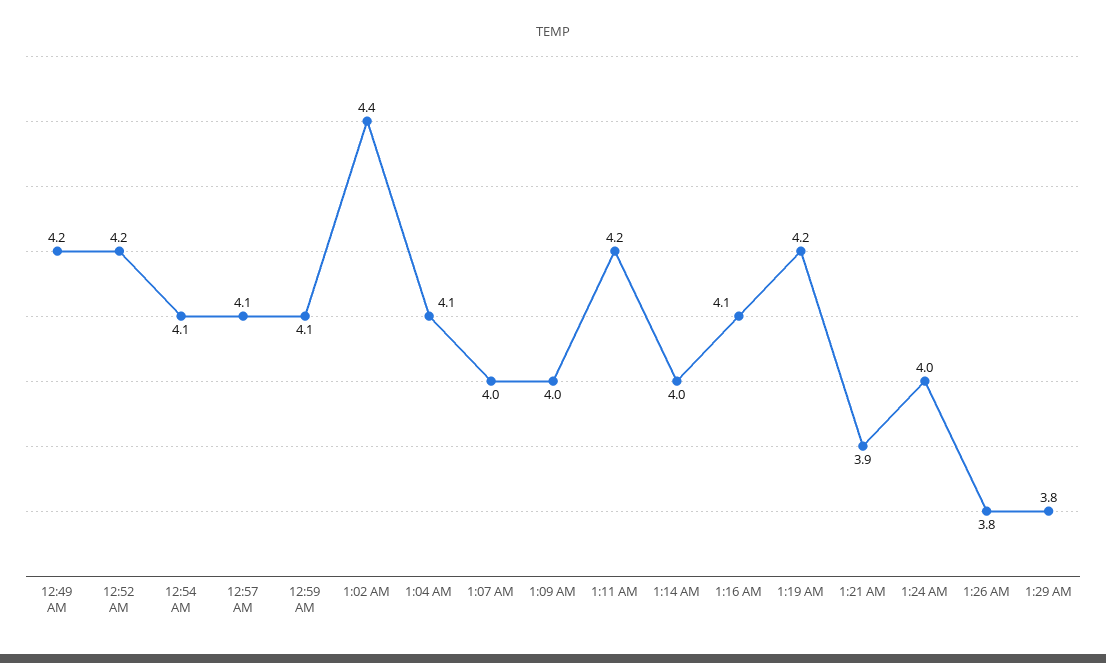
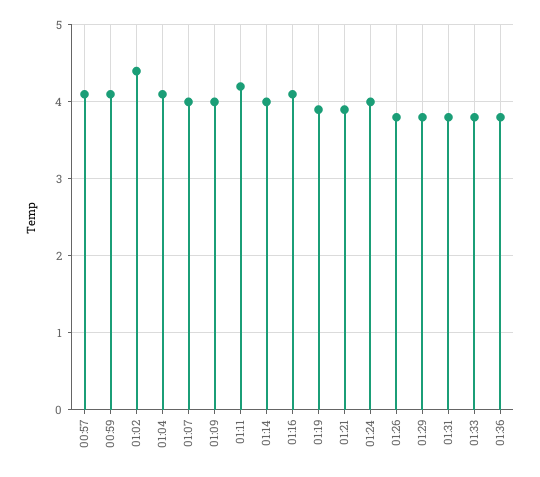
12:49 AM: 4.2 -> none
12:52 AM: 4.2 -> none
12:54 AM: 4.1 -> none
1:19 AM: 4.2 -> 3.9
01:31: none -> 3.8
01:33: none -> 3.8
01:36: none -> 3.8

